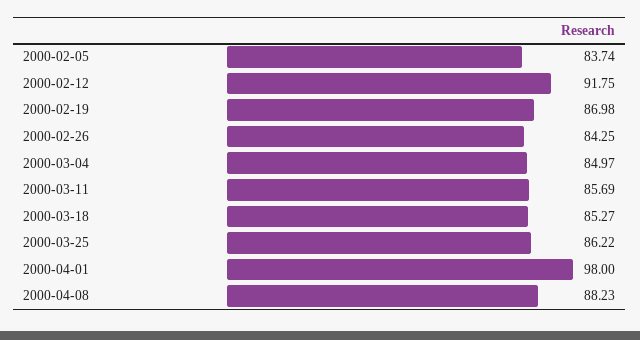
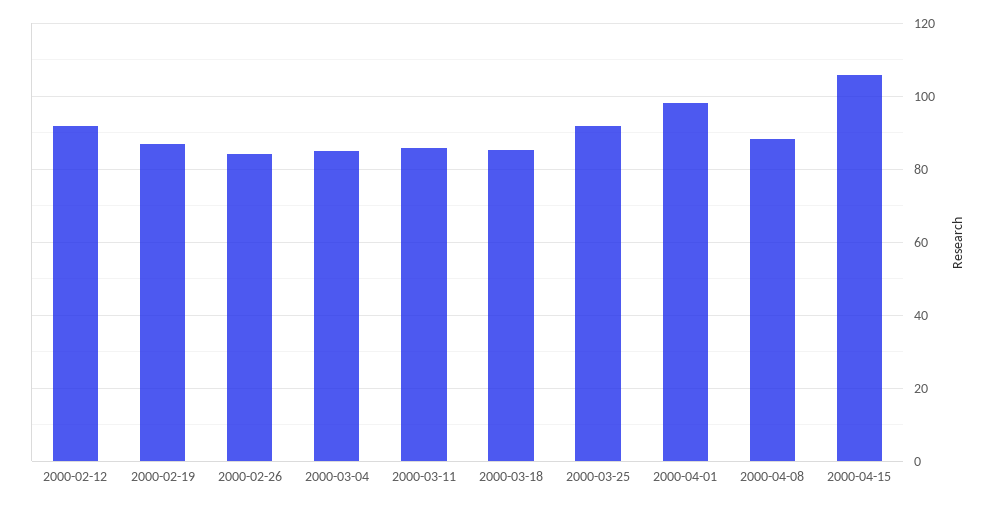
2000-02-05: 83.74 -> none
2000-03-25: 86.22 -> 92
2000-04-15: none -> 106

